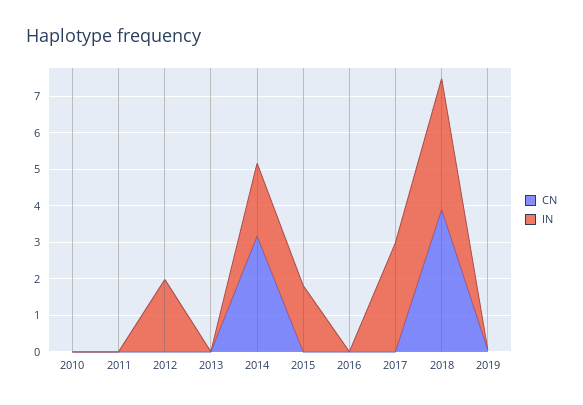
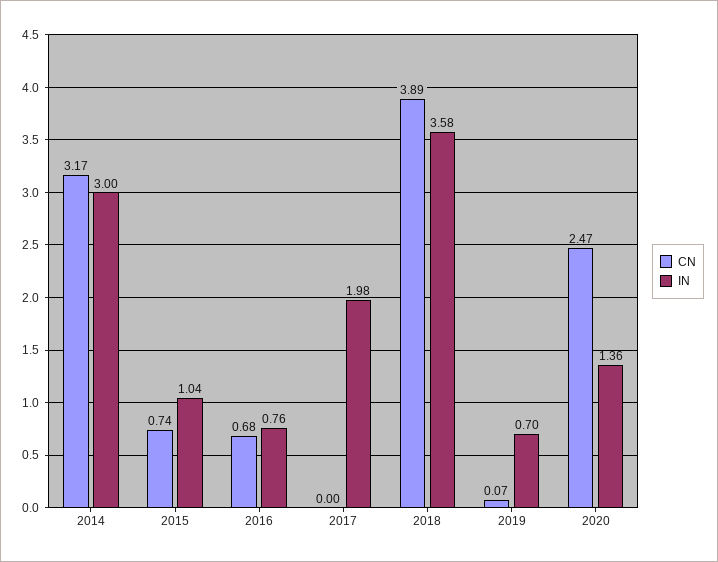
CN, 2010: 0 -> none
IN, 2010: 0 -> none
CN, 2011: 0 -> none
IN, 2011: 0 -> none
CN, 2012: 0 -> none
IN, 2012: 2 -> none
CN, 2013: 0 -> none
IN, 2013: 0 -> none
IN, 2014: 2 -> 3
CN, 2015: 0 -> 0.74
IN, 2015: 1.75 -> 1.04
CN, 2016: 0 -> 0.68
IN, 2016: 0 -> 0.76
IN, 2017: 3 -> 1.98
IN, 2019: 0 -> 0.7
CN, 2020: none -> 2.47
IN, 2020: none -> 1.36

